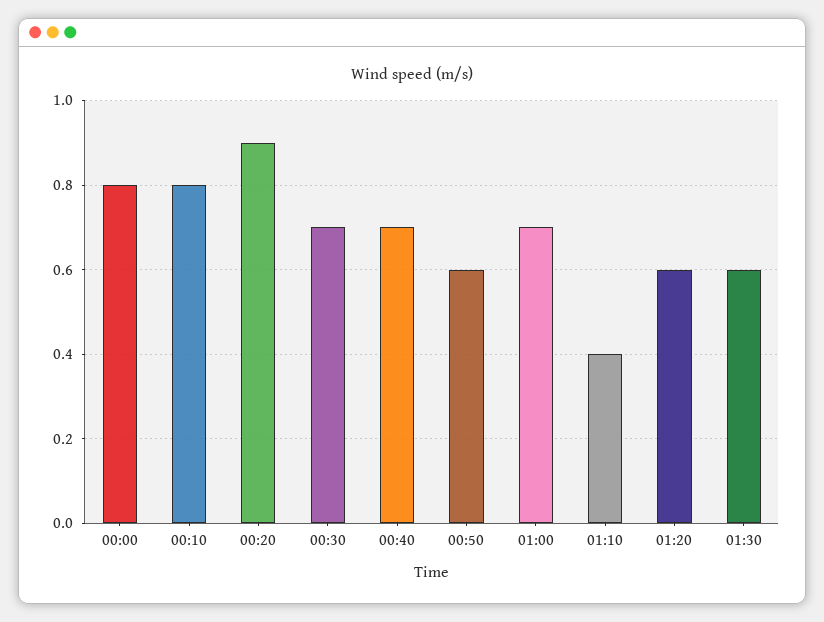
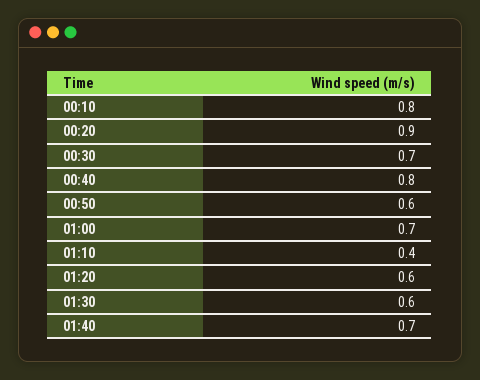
00:00: 0.8 -> none
00:40: 0.7 -> 0.8
01:40: none -> 0.7

